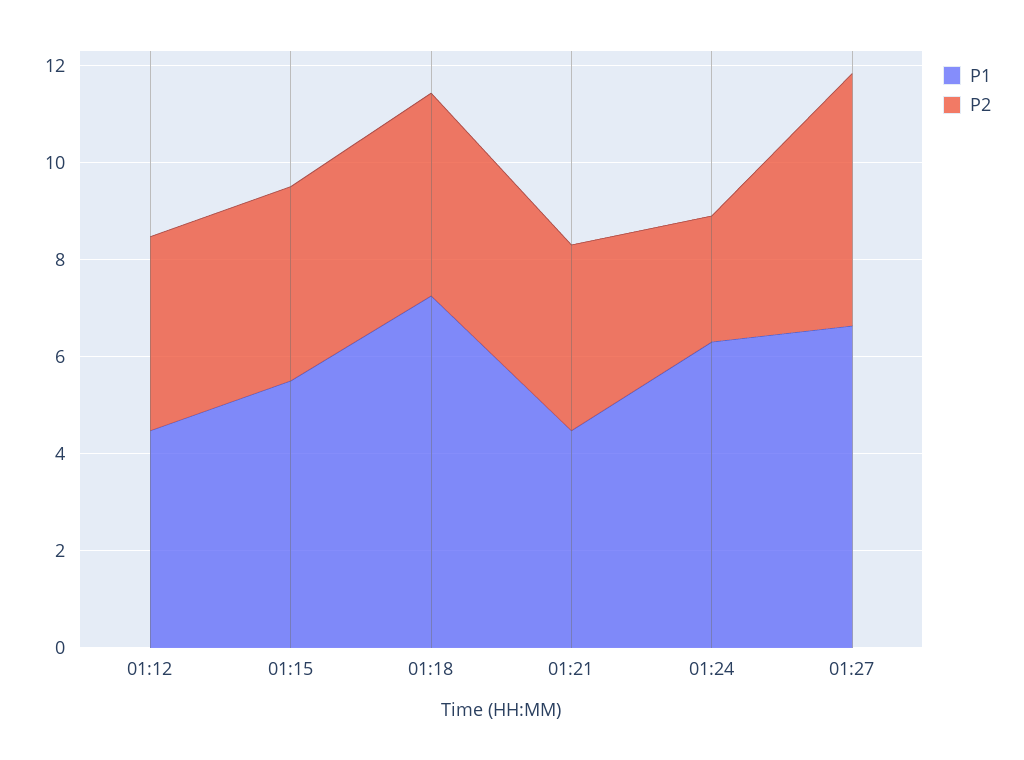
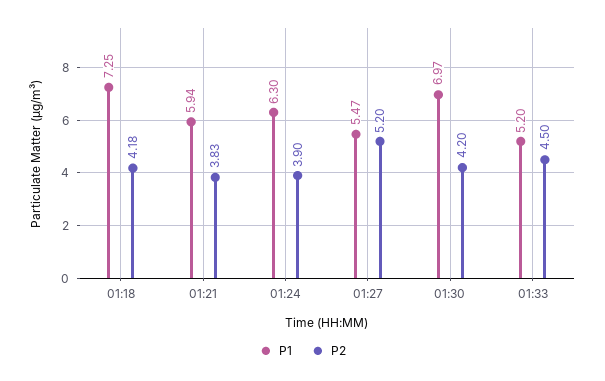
P1, 01:12: 4.5 -> none
P2, 01:12: 4 -> none
P1, 01:15: 5.5 -> none
P2, 01:15: 4 -> none
P1, 01:21: 4.5 -> 5.94
P2, 01:24: 2.5 -> 3.9
P1, 01:27: 6.5 -> 5.47
P1, 01:30: none -> 6.97
P2, 01:30: none -> 4.2
P1, 01:33: none -> 5.2
P2, 01:33: none -> 4.5

